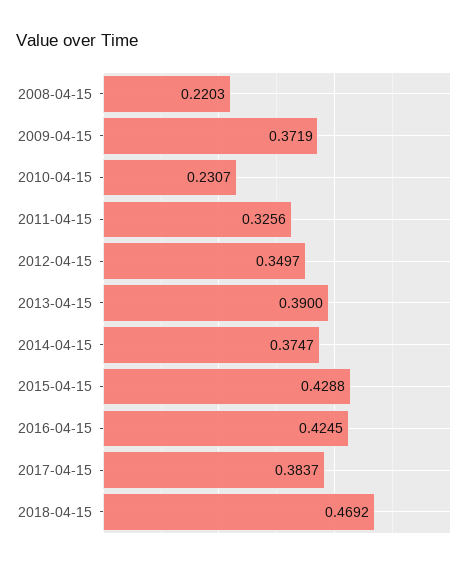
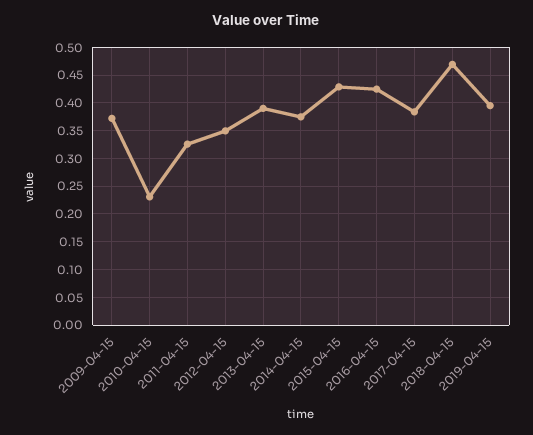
2008-04-15: 0.2203 -> none
2019-04-15: none -> 0.4

